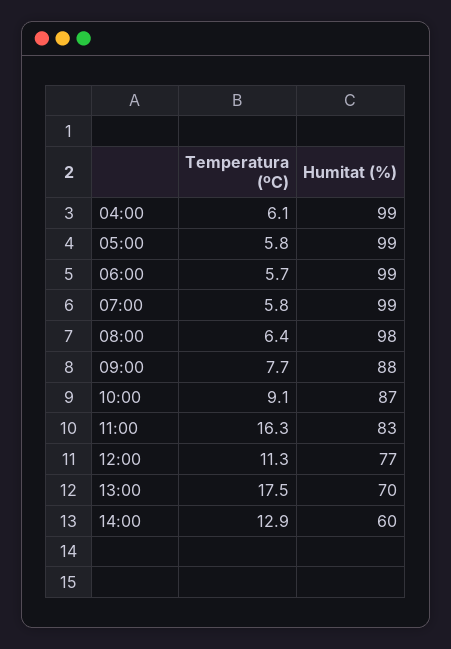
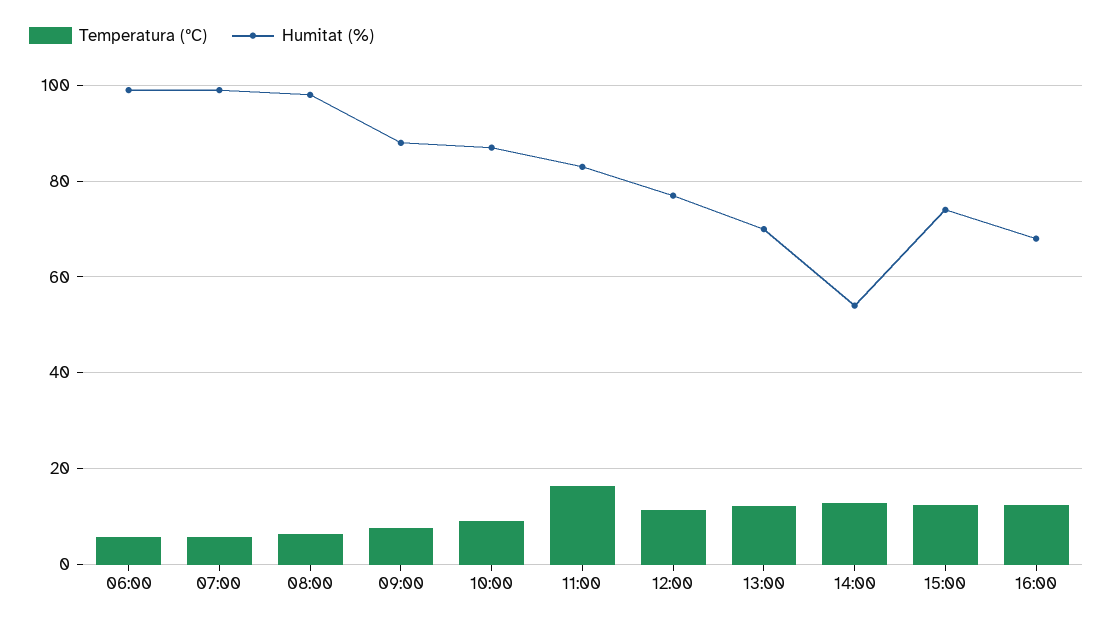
Temperatura (ºC), 04:00: 6.1 -> none
Humitat (%), 04:00: 99 -> none
Temperatura (ºC), 05:00: 5.8 -> none
Humitat (%), 05:00: 99 -> none
Temperatura (ºC), 13:00: 17.5 -> 12
Humitat (%), 14:00: 60 -> 54
Temperatura (ºC), 15:00: none -> 12
Humitat (%), 15:00: none -> 74
Temperatura (ºC), 16:00: none -> 12
Humitat (%), 16:00: none -> 68

